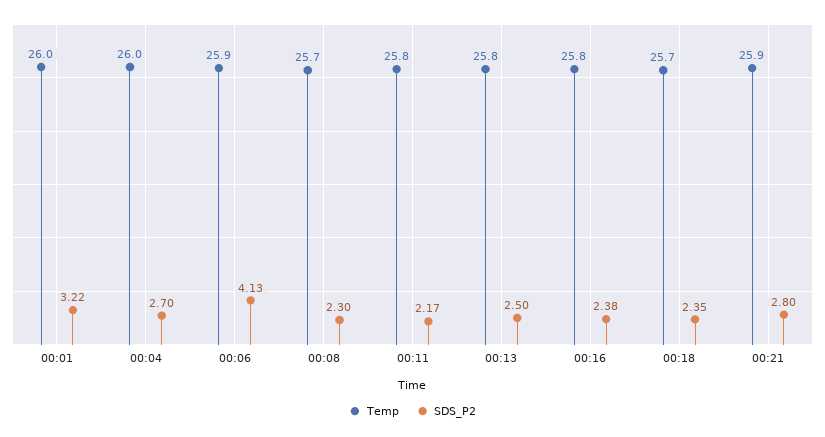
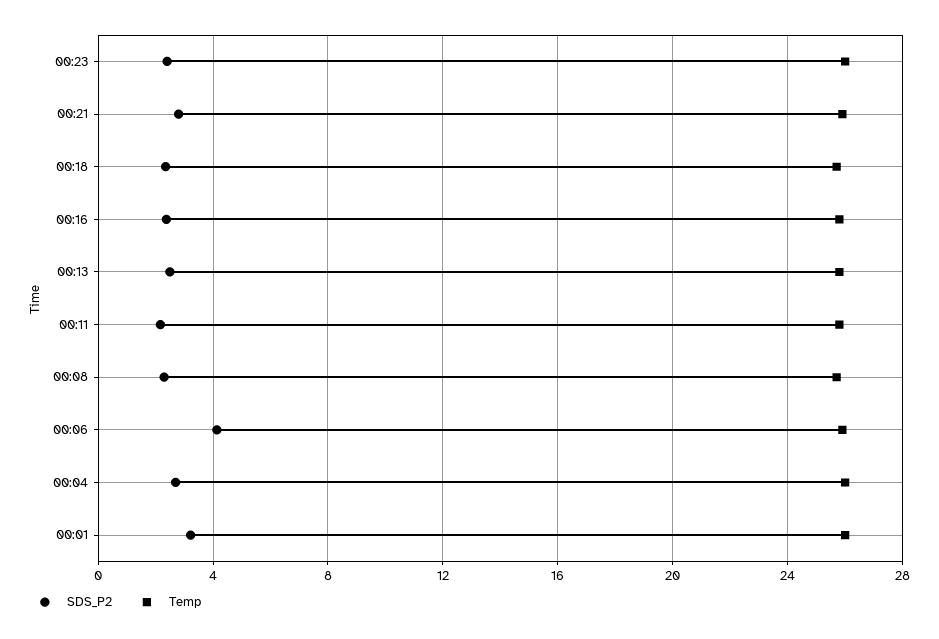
SDS_P2, 00:23: none -> 2.5
Temp, 00:23: none -> 26

